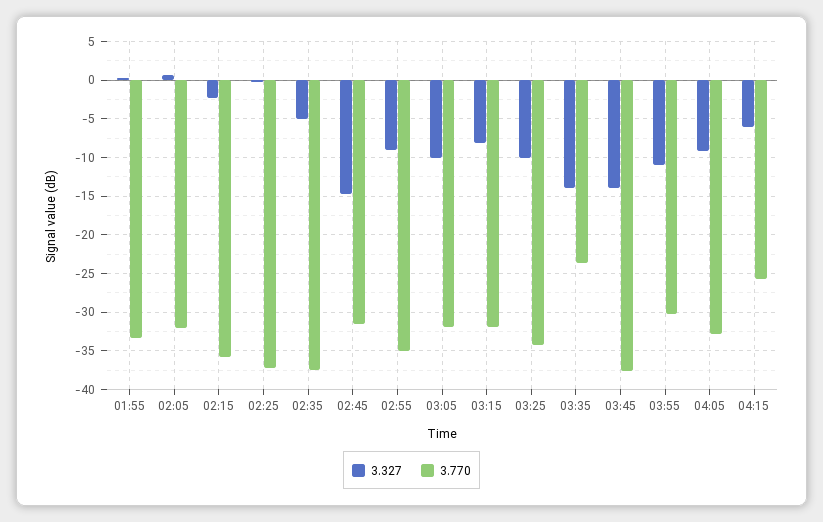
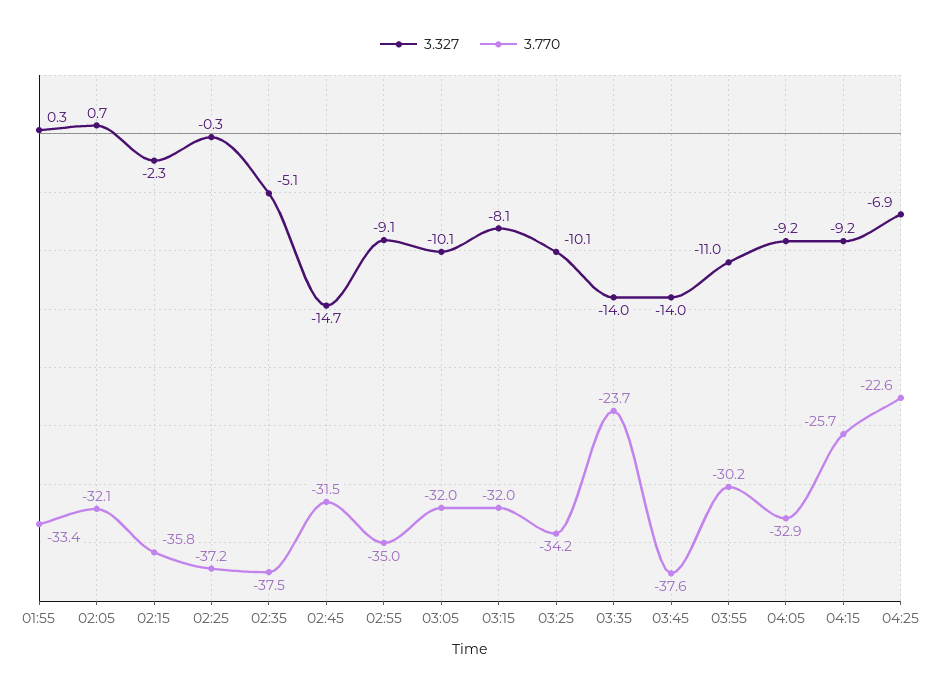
3.327, 04:15: -6 -> -9.2
3.327, 04:25: none -> -6.9
3.770, 04:25: none -> -22.6

